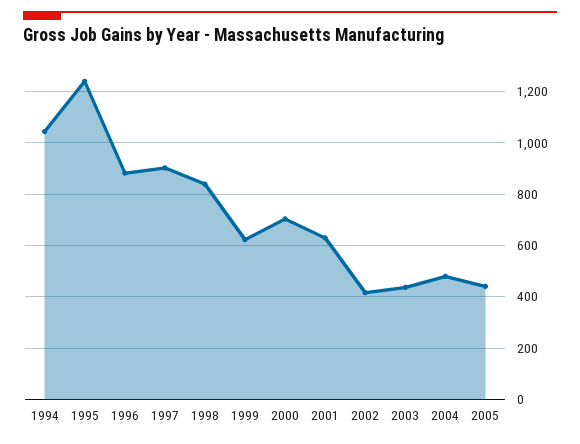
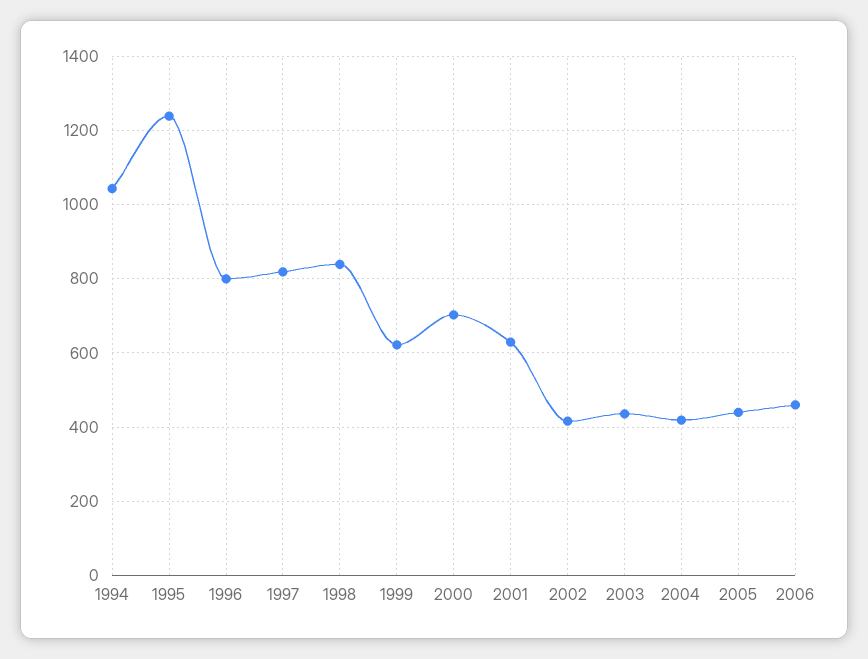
1996: 875 -> 800
1997: 900 -> 820
2004: 475 -> 420
2006: none -> 460

